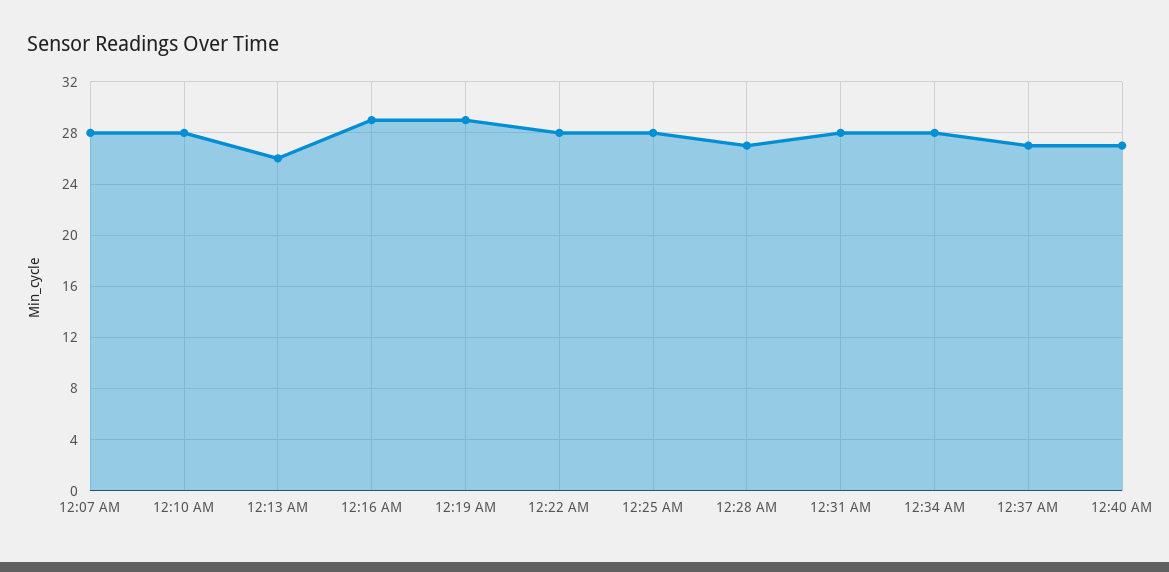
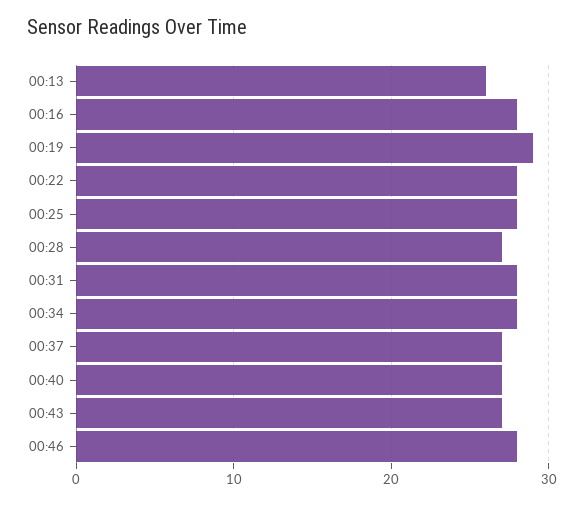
12:07 AM: 28 -> none
12:10 AM: 28 -> none
12:16 AM: 29 -> 28
00:43: none -> 27
00:46: none -> 28

